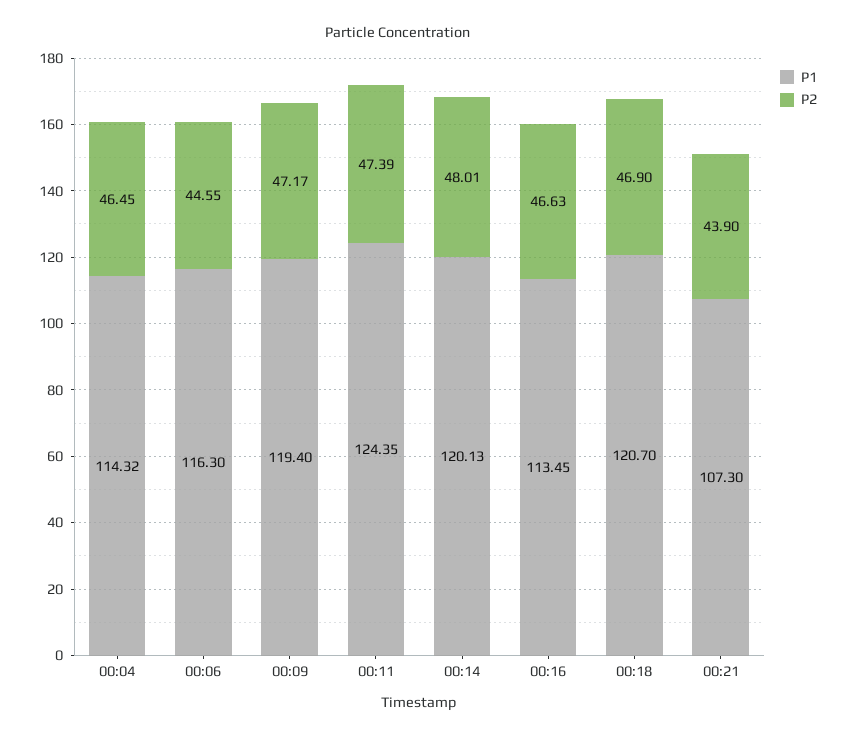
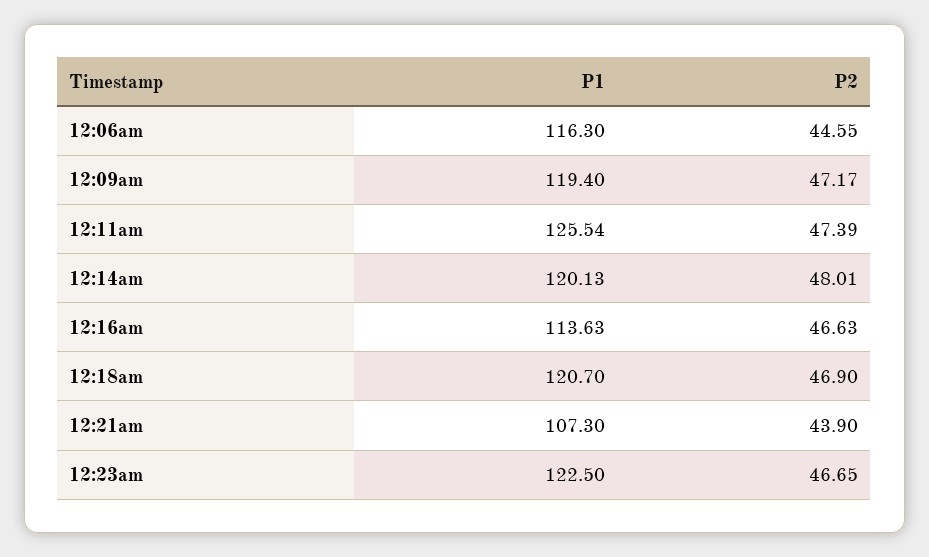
P1, 00:04: 114.32 -> none
P2, 00:04: 46.45 -> none
P1, 00:11: 124.35 -> 125.54
P1, 00:16: 113.45 -> 113.63
P1, 12:23am: none -> 122.5
P2, 12:23am: none -> 46.65

